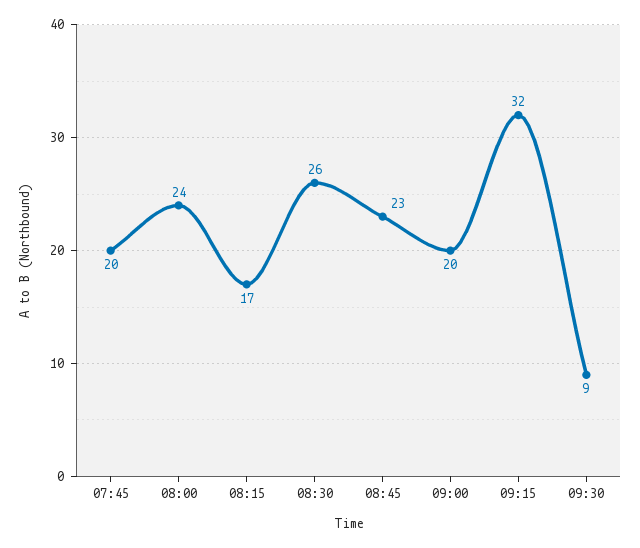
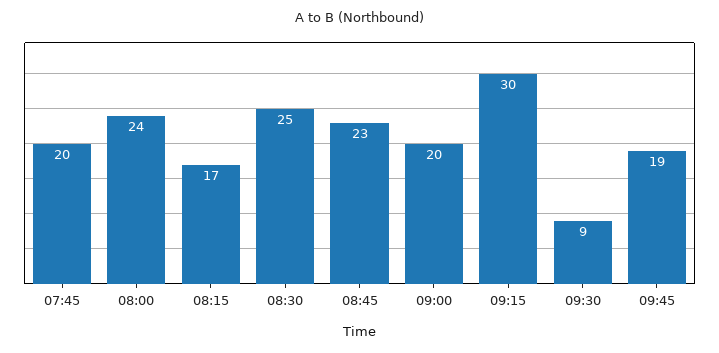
08:30: 26 -> 25
09:15: 32 -> 30
09:45: none -> 19

